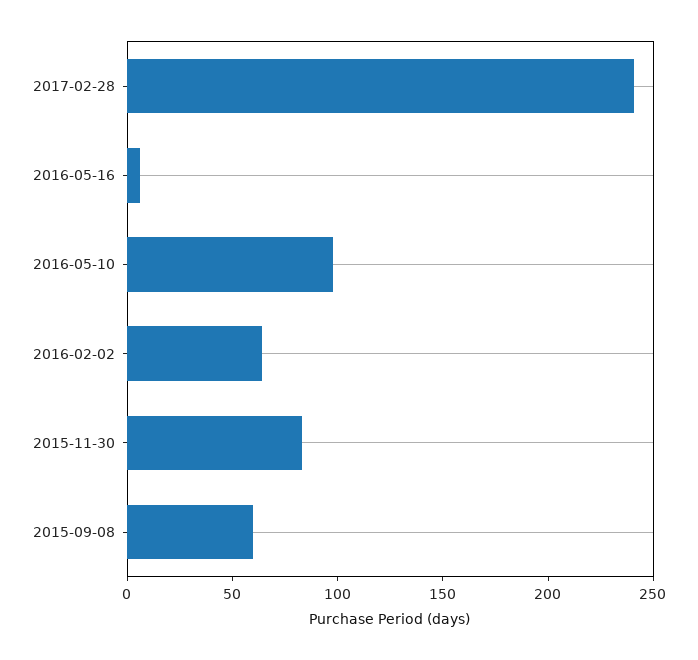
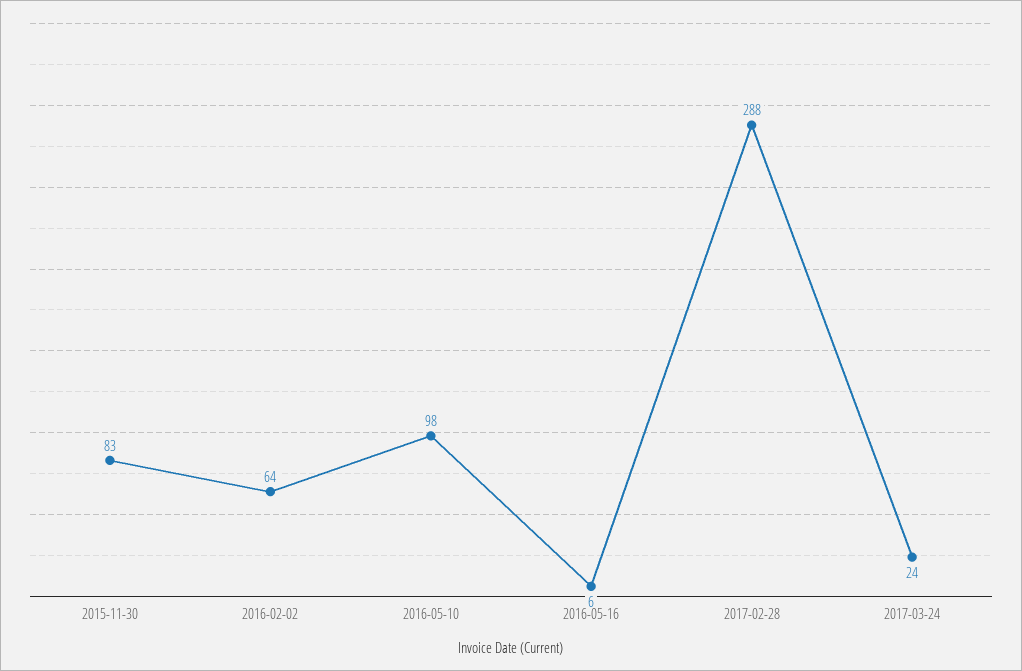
2017-02-28: 240 -> 288
2015-09-08: 60 -> none
2017-03-24: none -> 24

